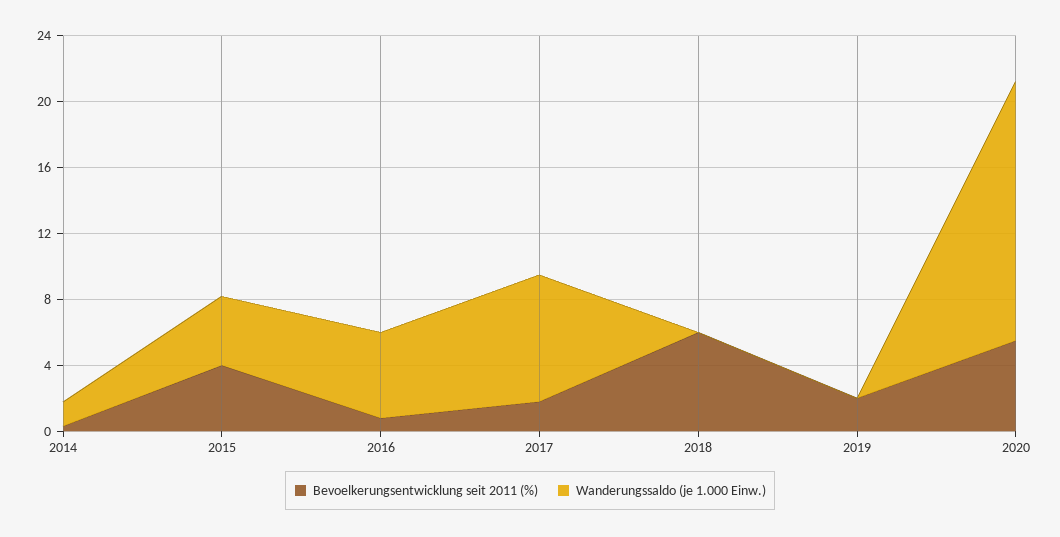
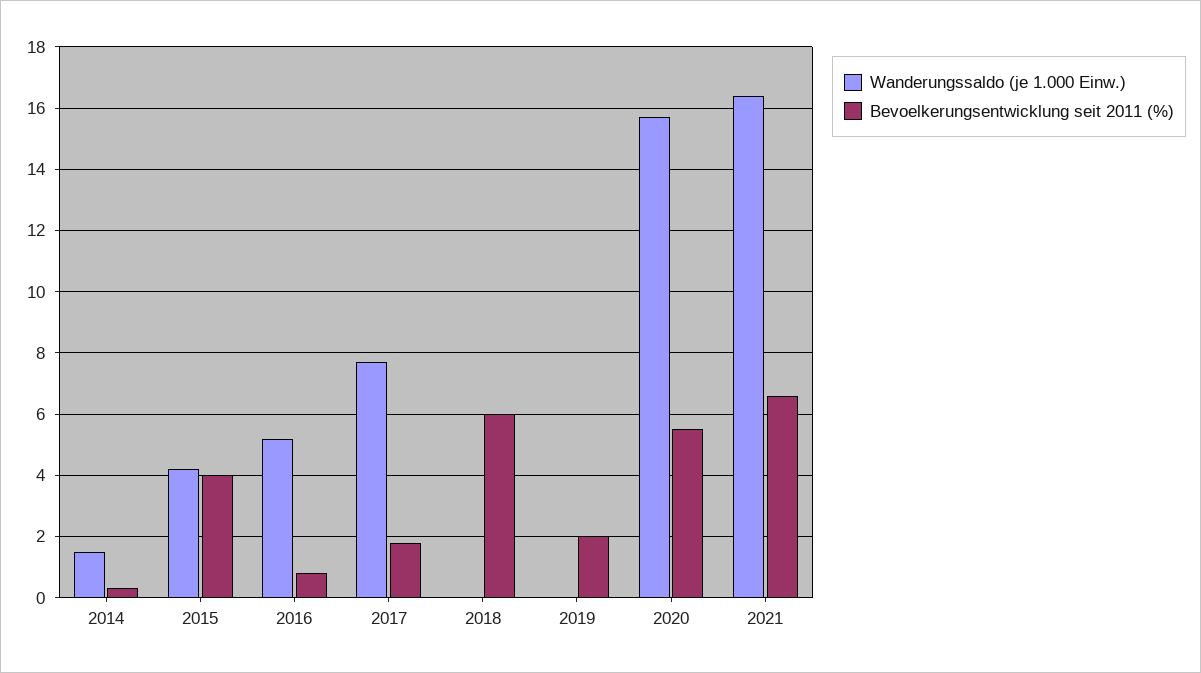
Wanderungssaldo (je 1.000 Einw.), 2021: none -> 16.5
Bevoelkerungsentwicklung seit 2011 (%), 2021: none -> 6.5

